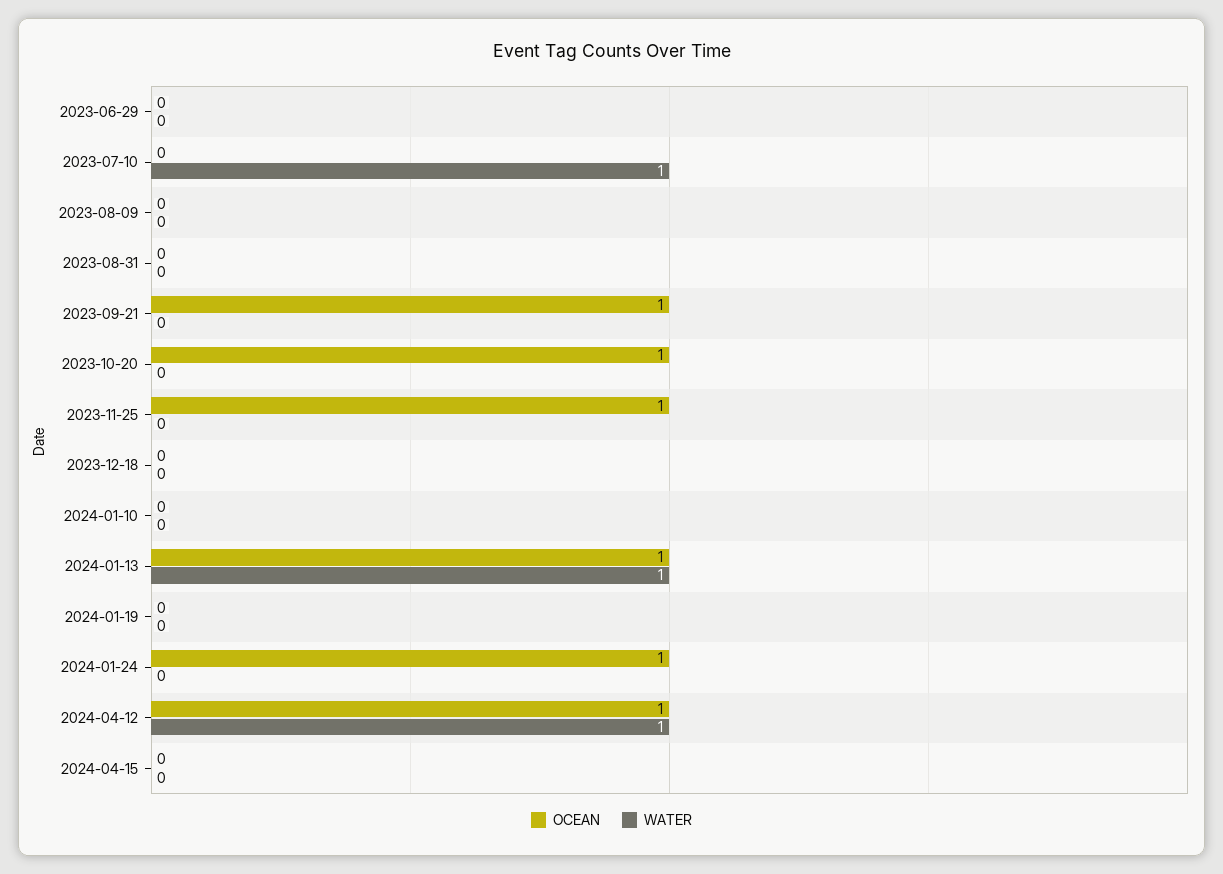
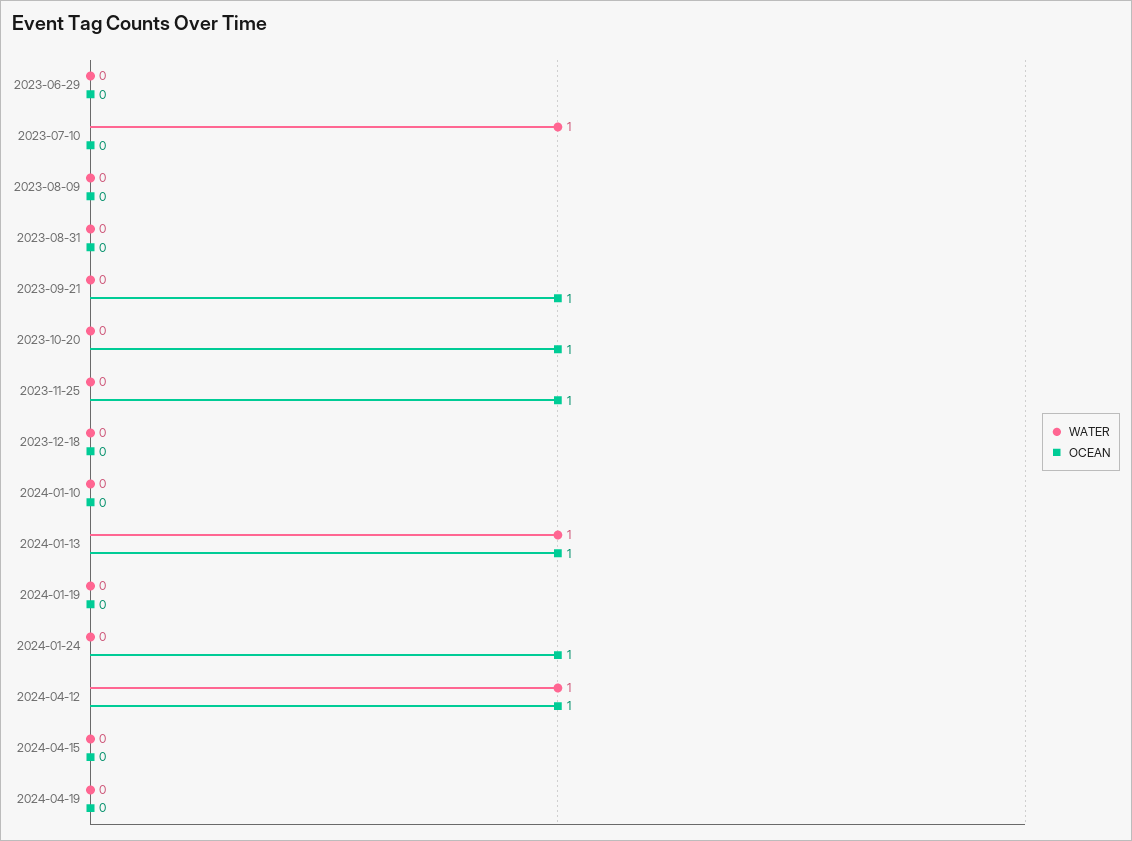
WATER, 2024-04-19: none -> 0
OCEAN, 2024-04-19: none -> 0

